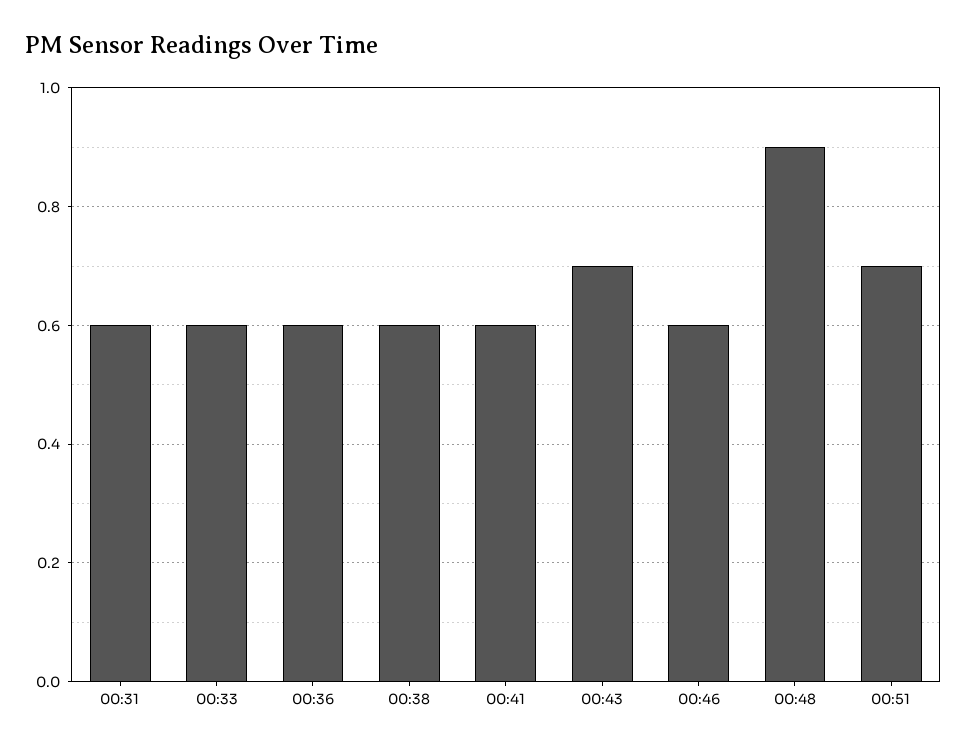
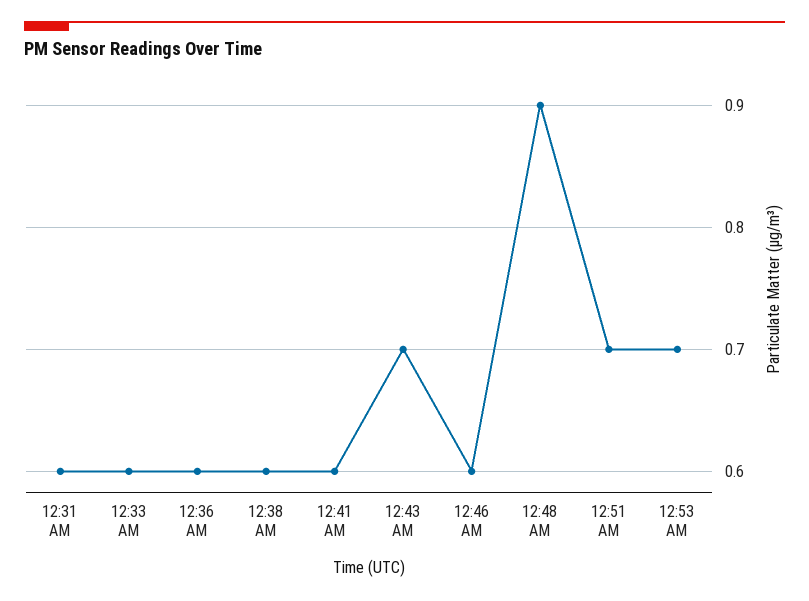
12:53 AM: none -> 0.7

